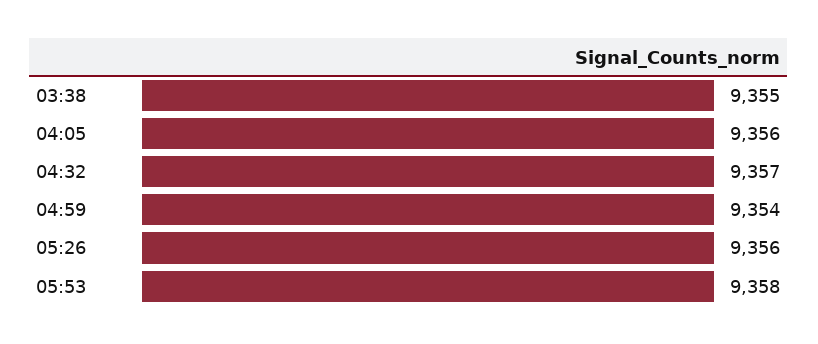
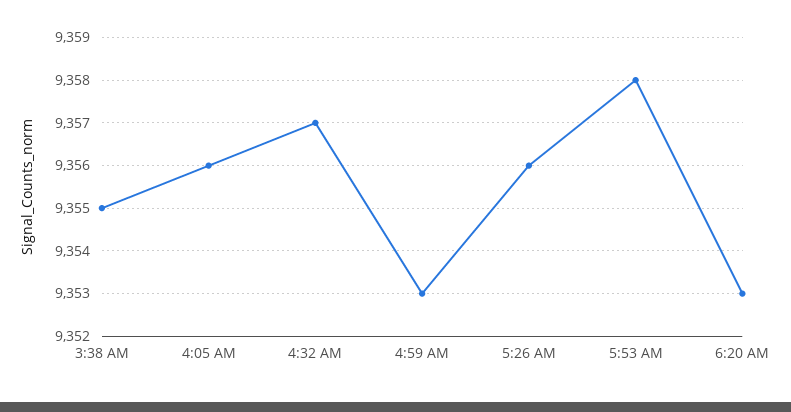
04:59: 9354 -> 9353
6:20 AM: none -> 9353

